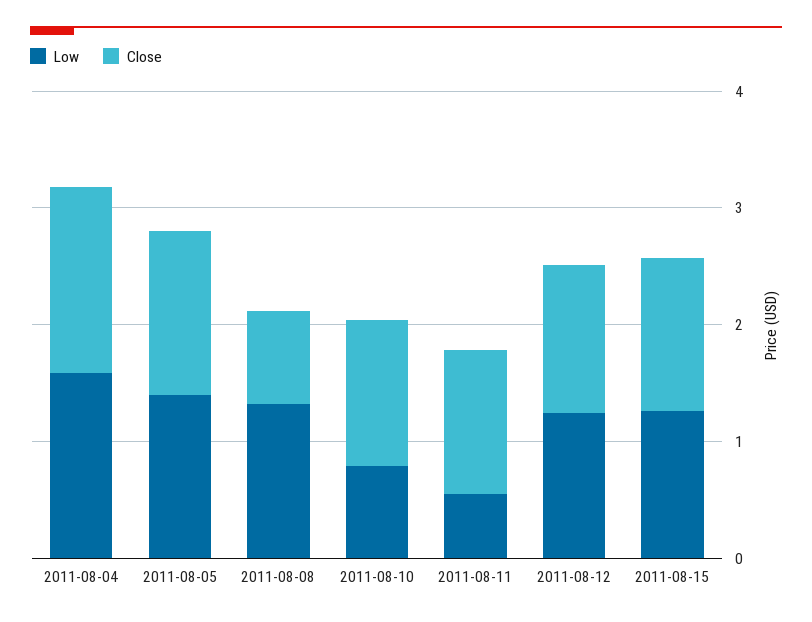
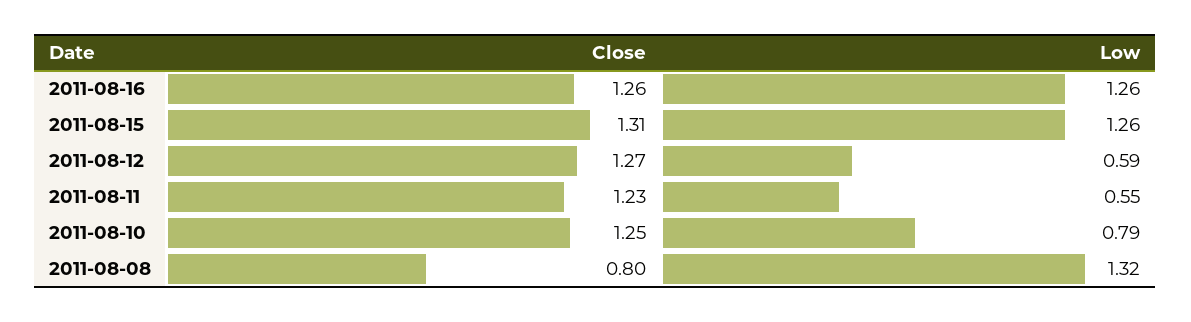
Low, 2011-08-04: 1.6 -> none
Close, 2011-08-04: 1.6 -> none
Low, 2011-08-05: 1.4 -> none
Close, 2011-08-05: 1.4 -> none
Low, 2011-08-12: 1.2 -> 0.59
Close, 2011-08-16: none -> 1.26
Low, 2011-08-16: none -> 1.26

